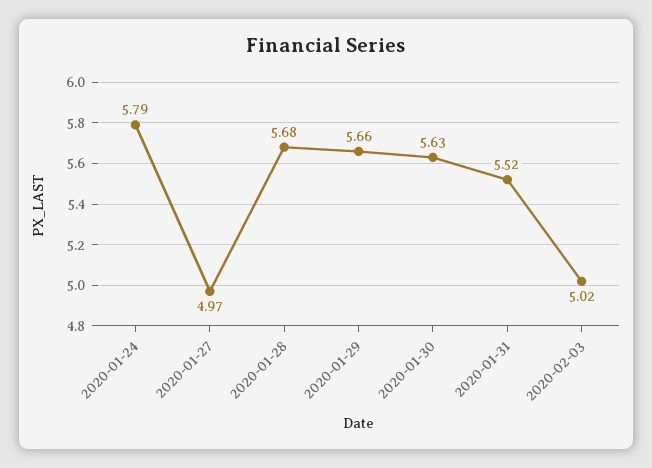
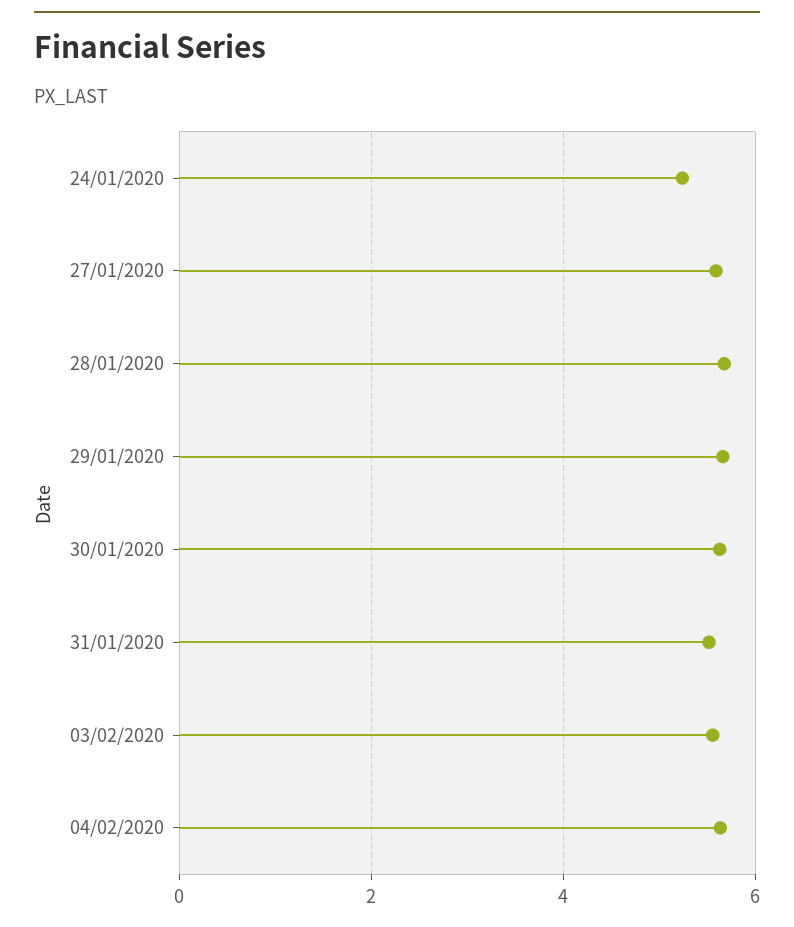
2020-01-24: 5.79 -> 5.2
2020-01-27: 4.97 -> 5.6
2020-02-03: 5.02 -> 5.6
04/02/2020: none -> 5.6

